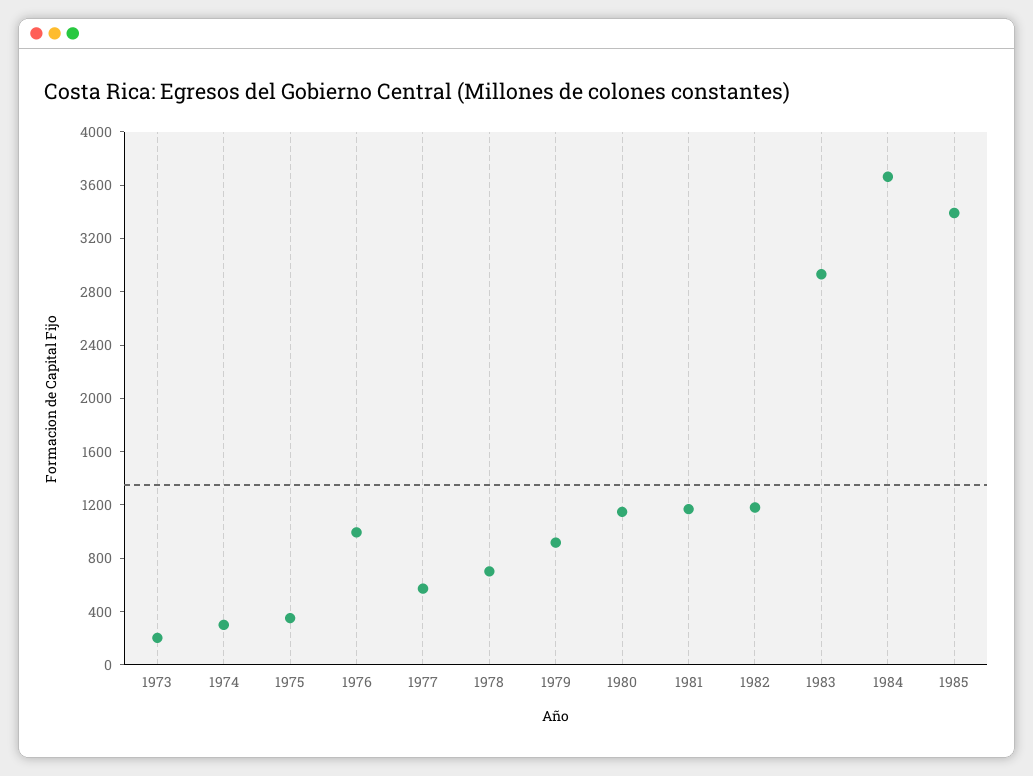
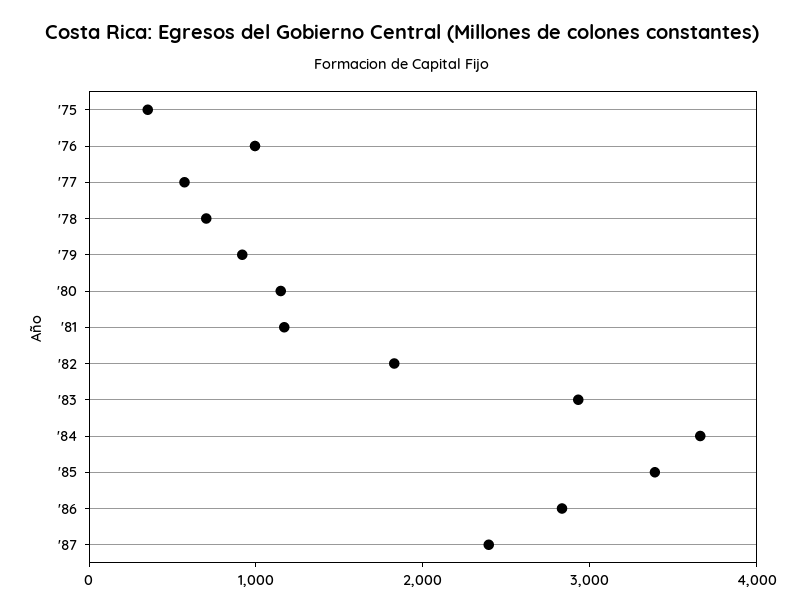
1973: 200 -> none
1974: 300 -> none
1982: 1200 -> 1800
'86: none -> 2800
'87: none -> 2400

